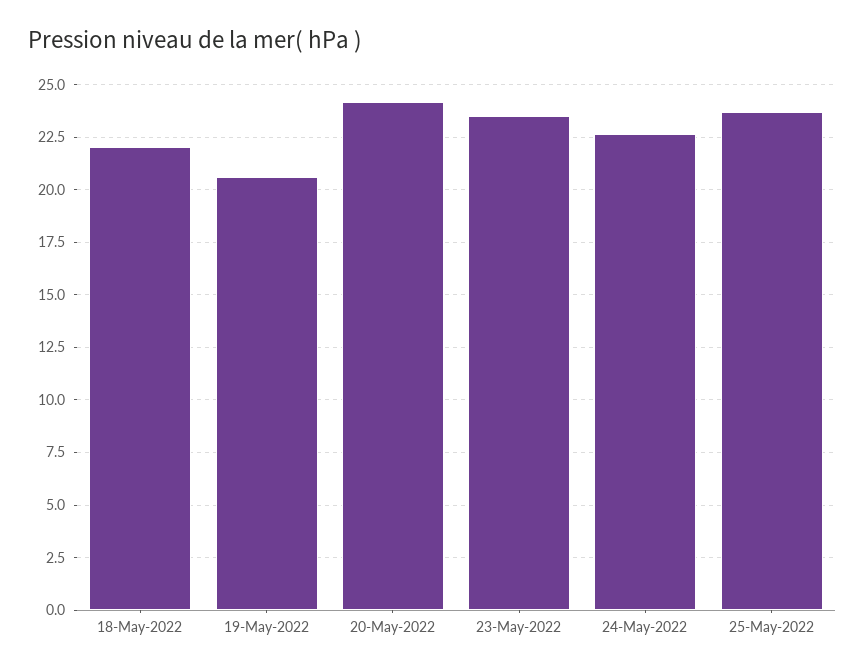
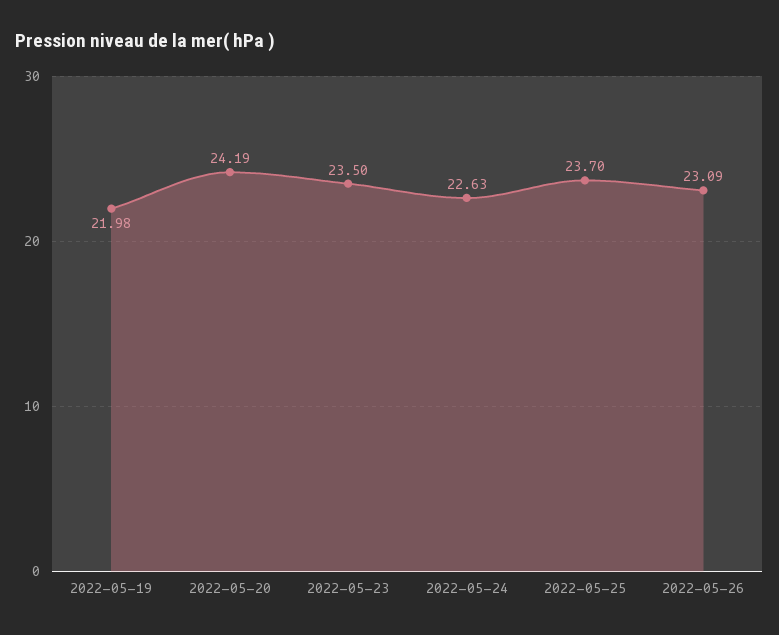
18-May-2022: 22 -> none
19-May-2022: 20.5 -> 21.98
2022-05-26: none -> 23.09

